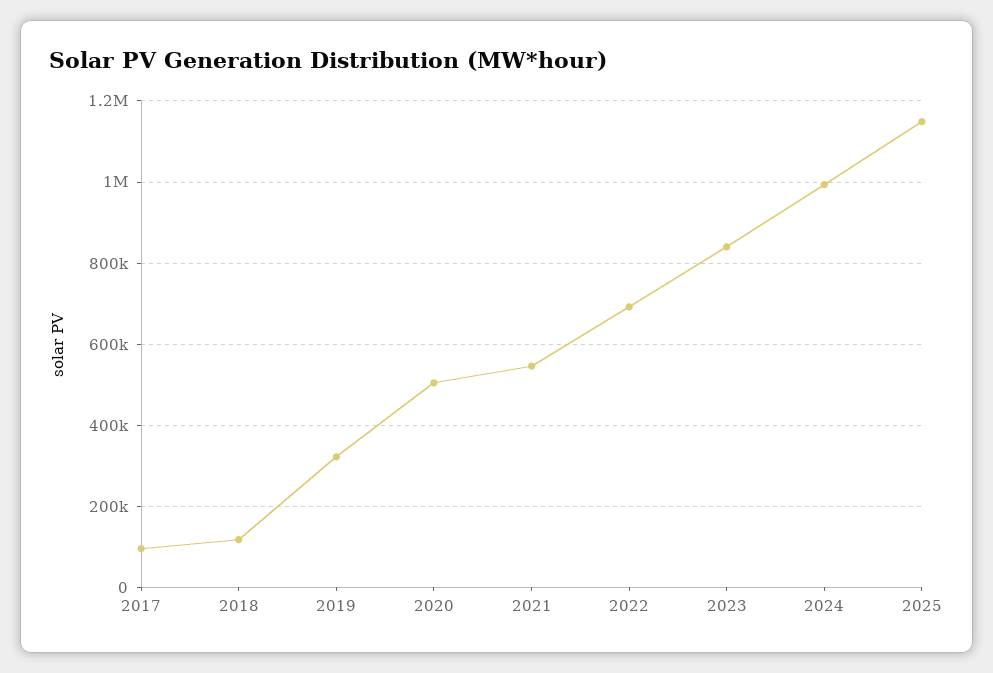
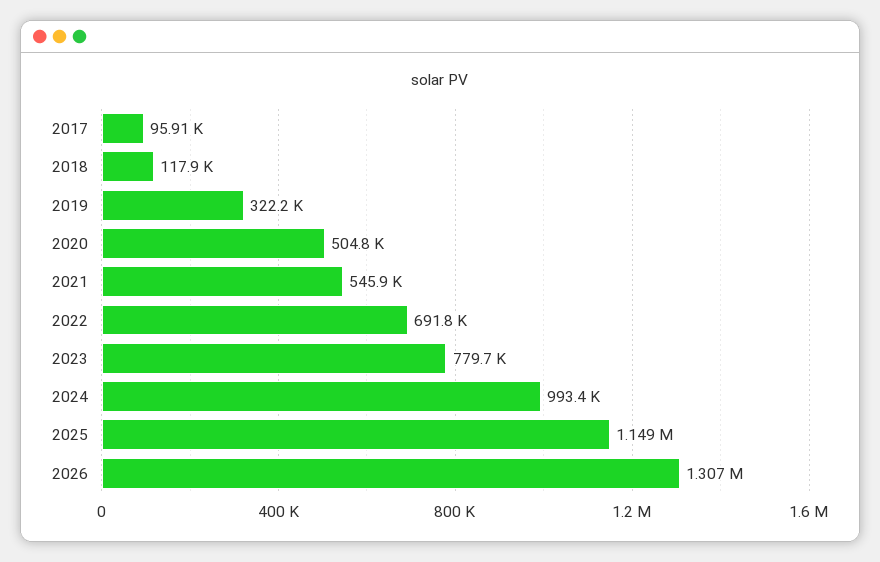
2023: 840000 -> 779700
2026: none -> 1307000

